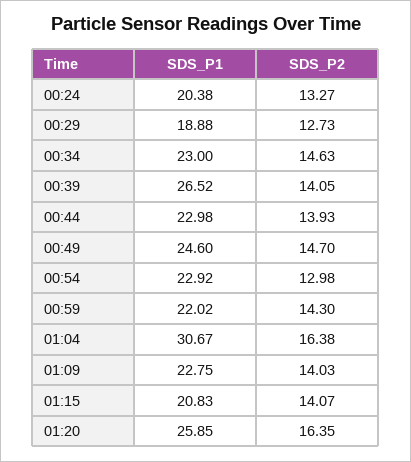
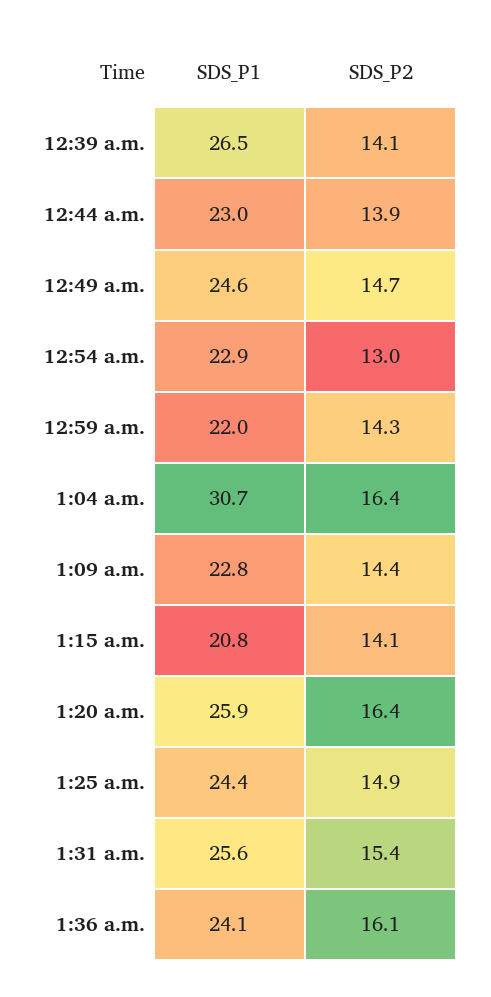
SDS_P1, 00:24: 20.38 -> none
SDS_P2, 00:24: 13.27 -> none
SDS_P1, 00:29: 18.88 -> none
SDS_P2, 00:29: 12.73 -> none
SDS_P1, 00:34: 23 -> none
SDS_P2, 00:34: 14.63 -> none
SDS_P2, 01:09: 14.03 -> 14.4
SDS_P1, 1:25 a.m.: none -> 24.4
SDS_P2, 1:25 a.m.: none -> 14.9
SDS_P1, 1:31 a.m.: none -> 25.6
SDS_P2, 1:31 a.m.: none -> 15.4
SDS_P1, 1:36 a.m.: none -> 24.1
SDS_P2, 1:36 a.m.: none -> 16.1

